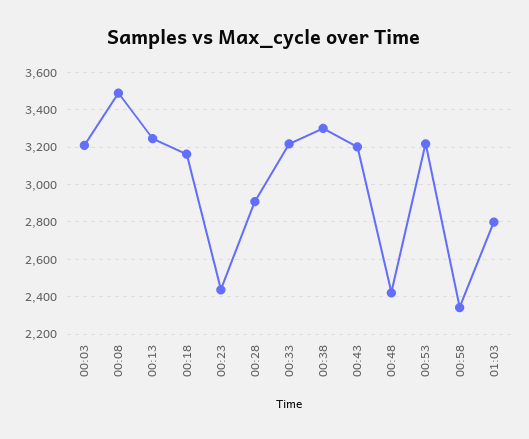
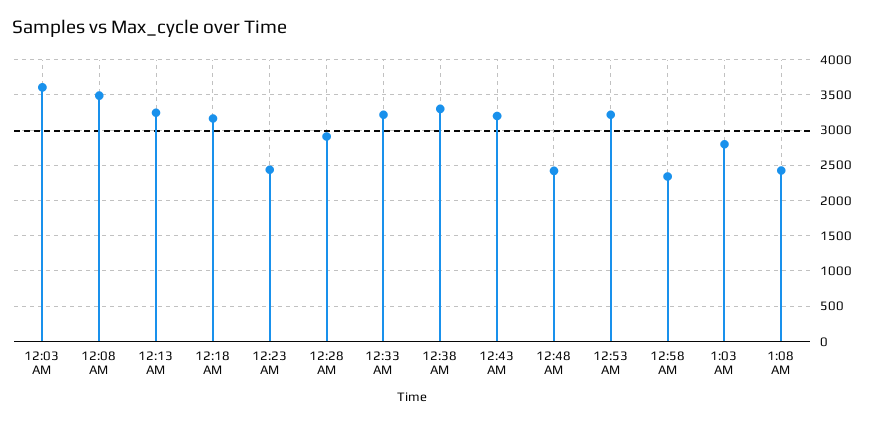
00:03: 3200 -> 3600
1:08 AM: none -> 2400

